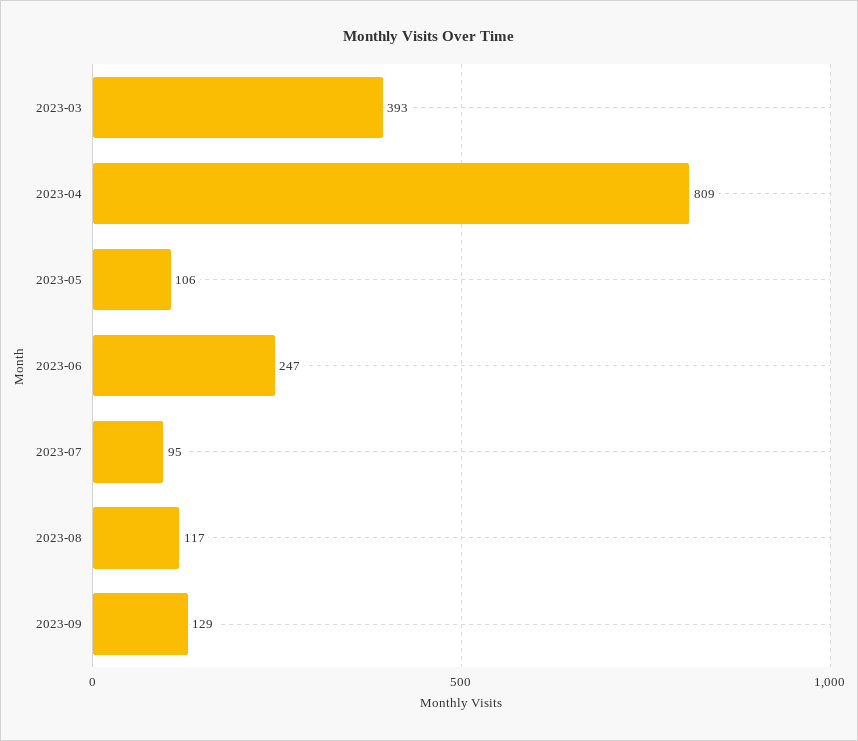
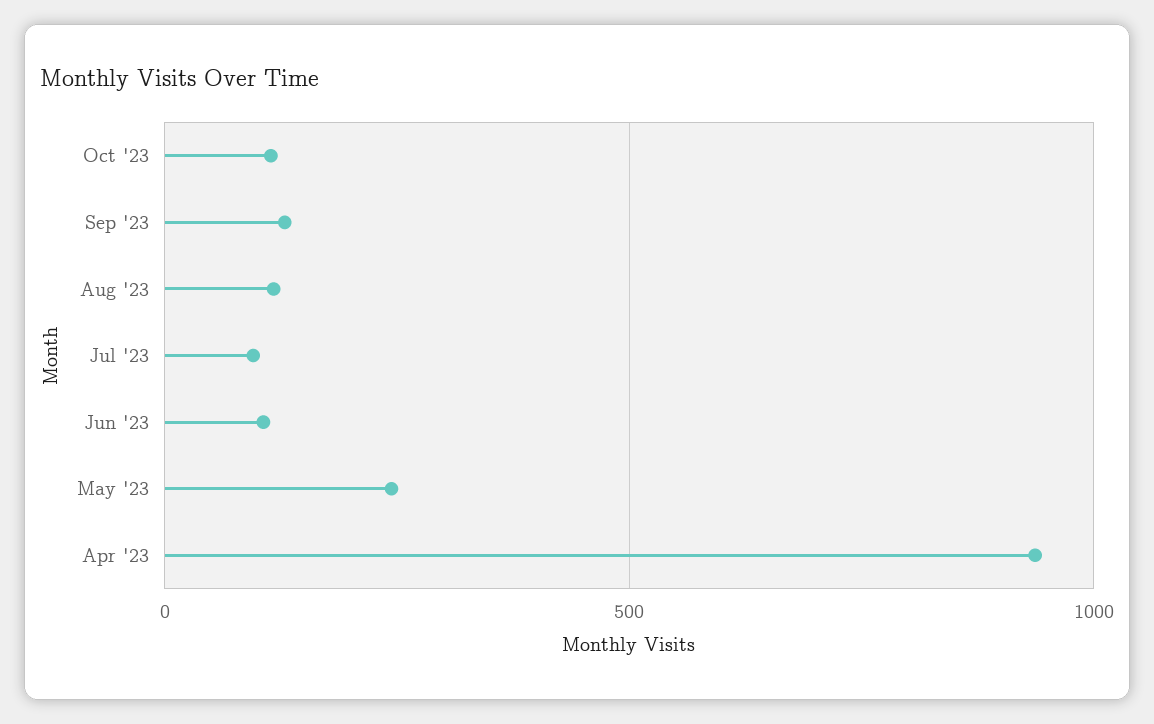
2023-03: 393 -> none
2023-04: 809 -> 950
2023-05: 106 -> 250
2023-06: 247 -> 100
Oct '23: none -> 100

